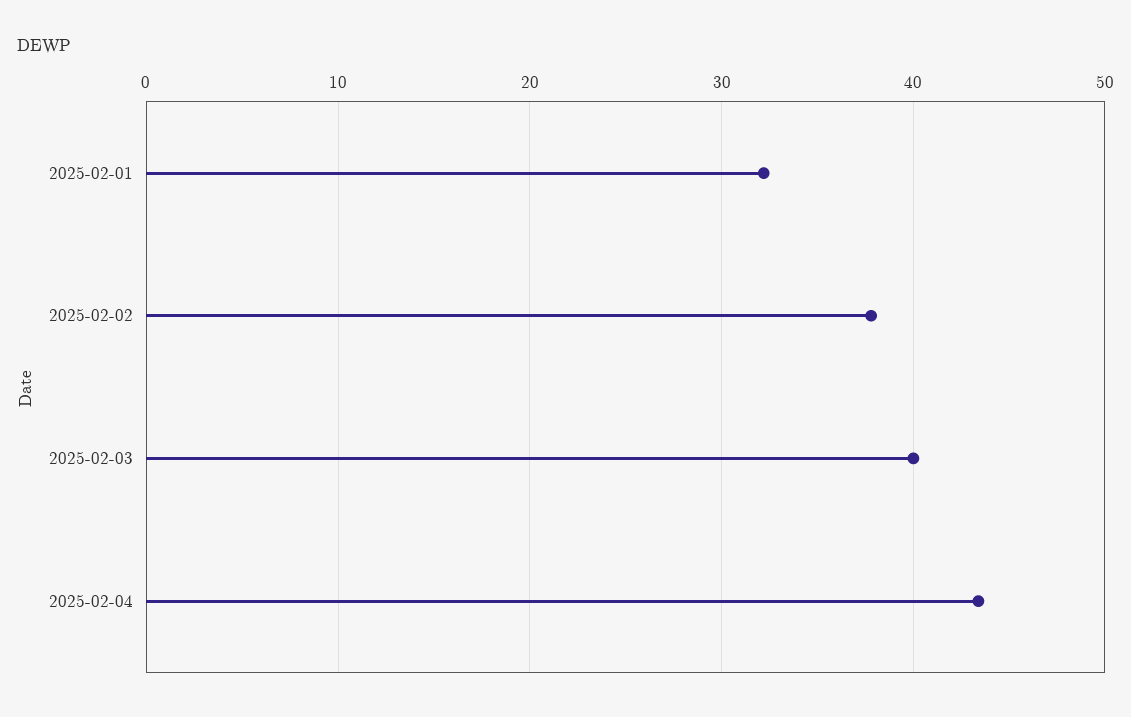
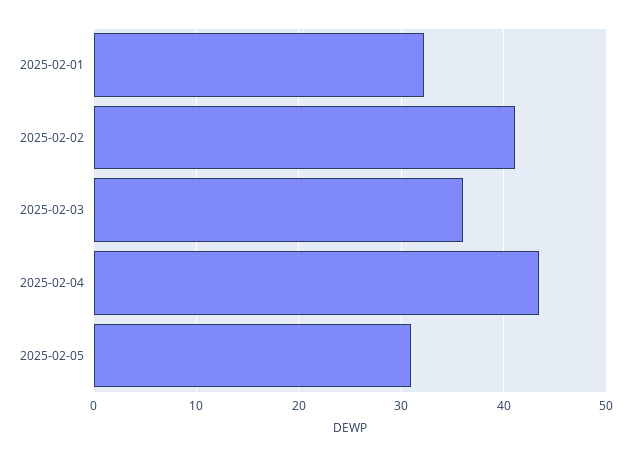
2025-02-02: 38 -> 41
2025-02-03: 40 -> 36
2025-02-05: none -> 31

